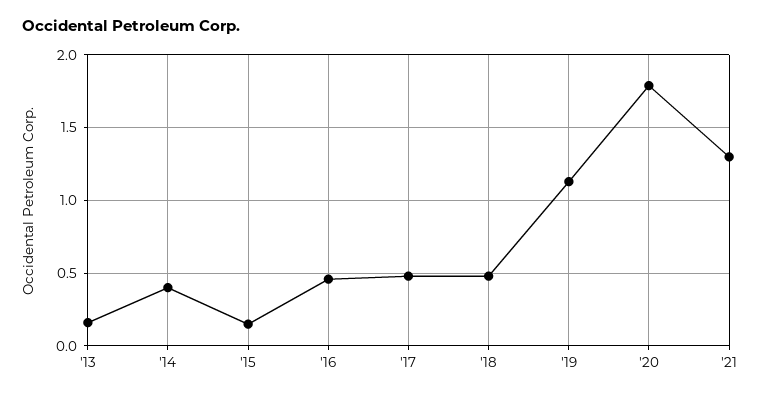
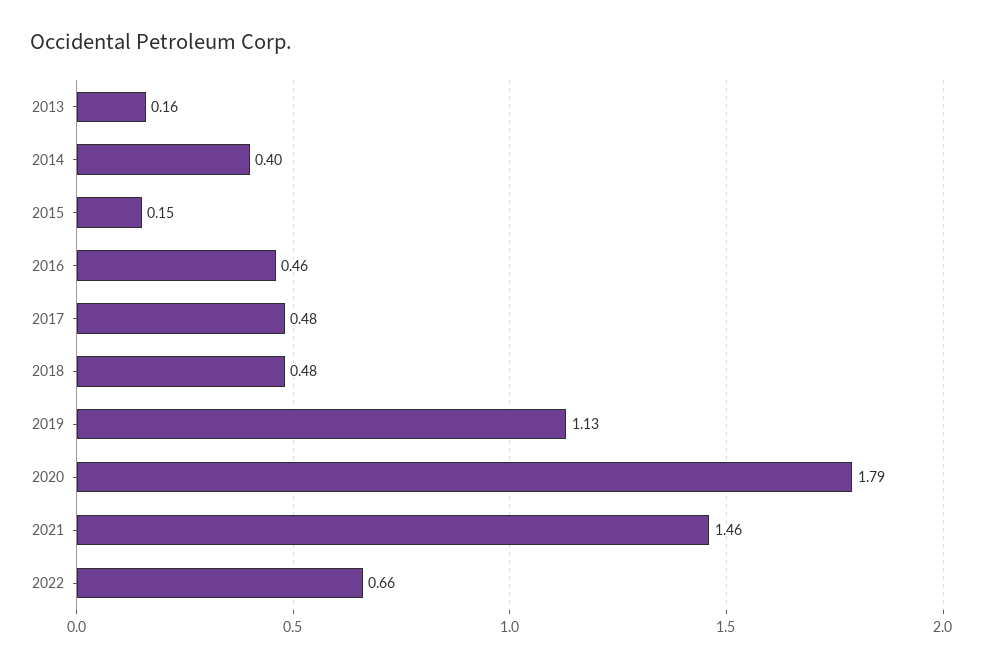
'21: 1.3 -> 1.46
2022: none -> 0.66

